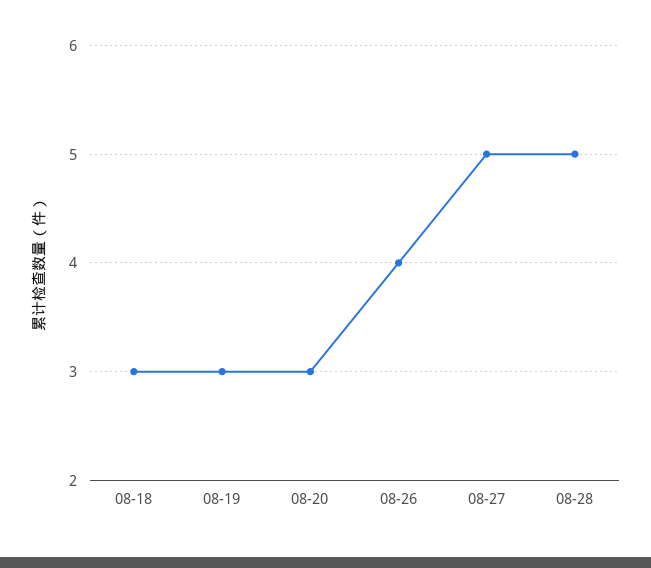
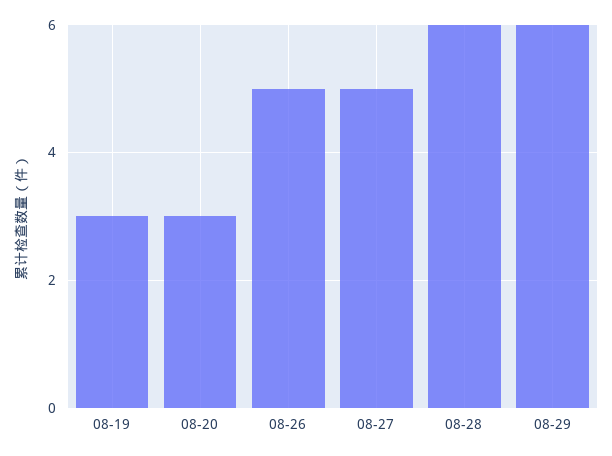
08-18: 3 -> none
08-26: 4 -> 5
08-28: 5 -> 6
08-29: none -> 6

